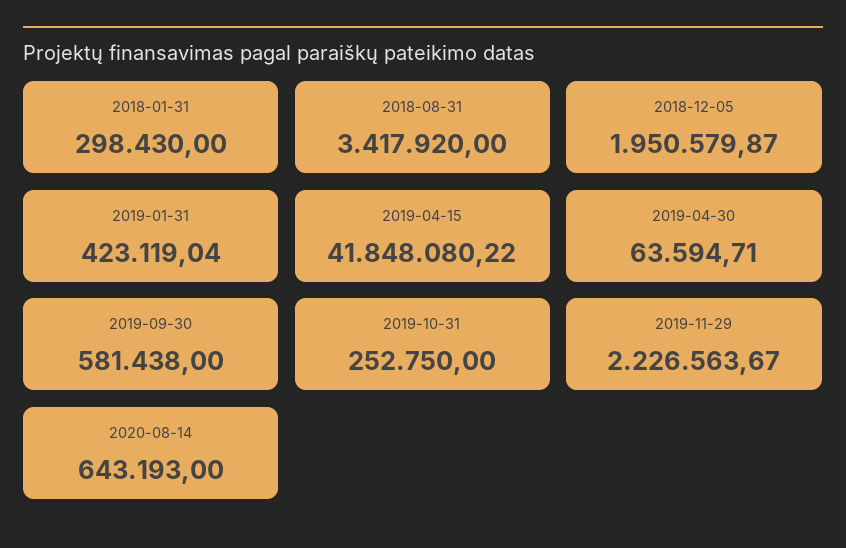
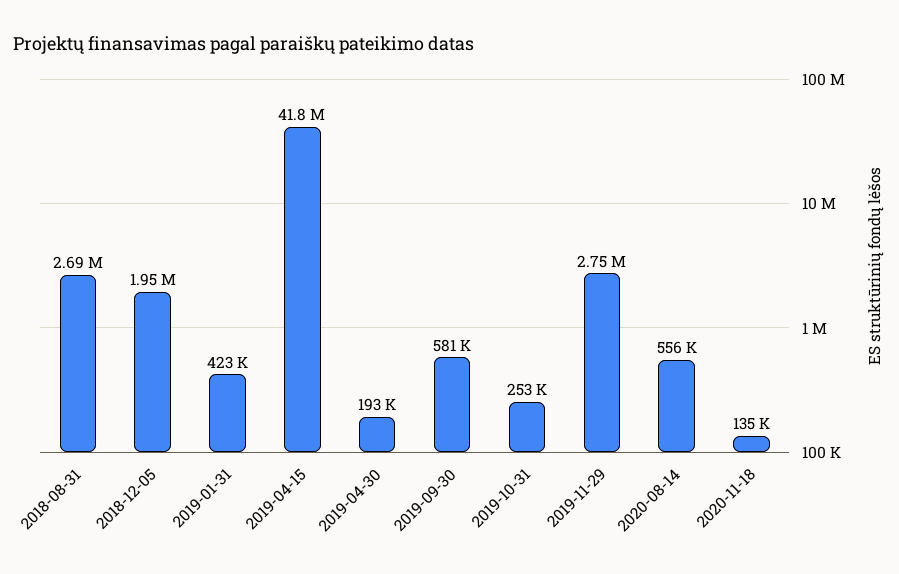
2018-01-31: 298430 -> none
2018-08-31: 3417920 -> 2690000
2019-04-30: 63594.71 -> 193000
2019-11-29: 2226563.67 -> 2750000
2020-08-14: 643193 -> 556000
2020-11-18: none -> 135000

